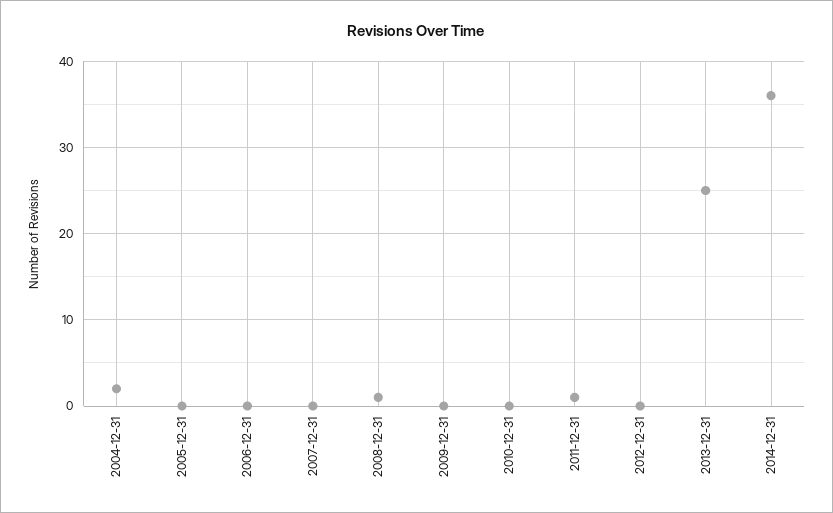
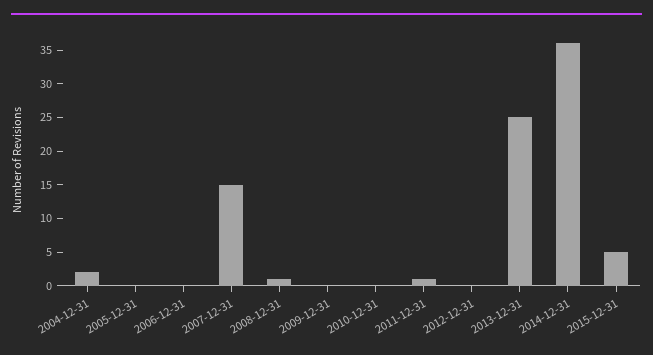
2007-12-31: 0 -> 15
2015-12-31: none -> 5

